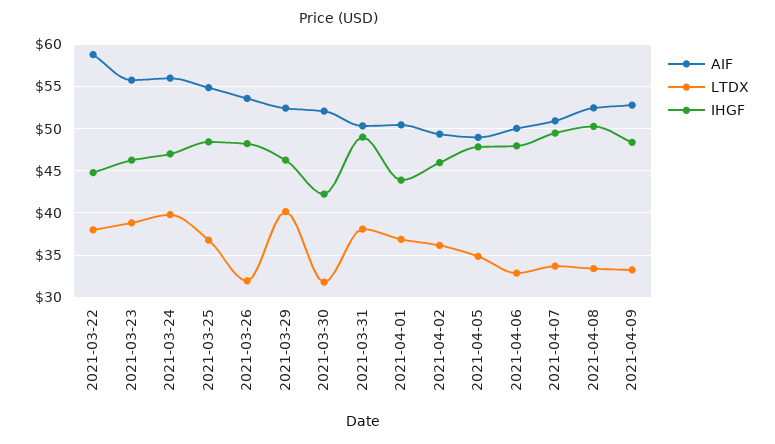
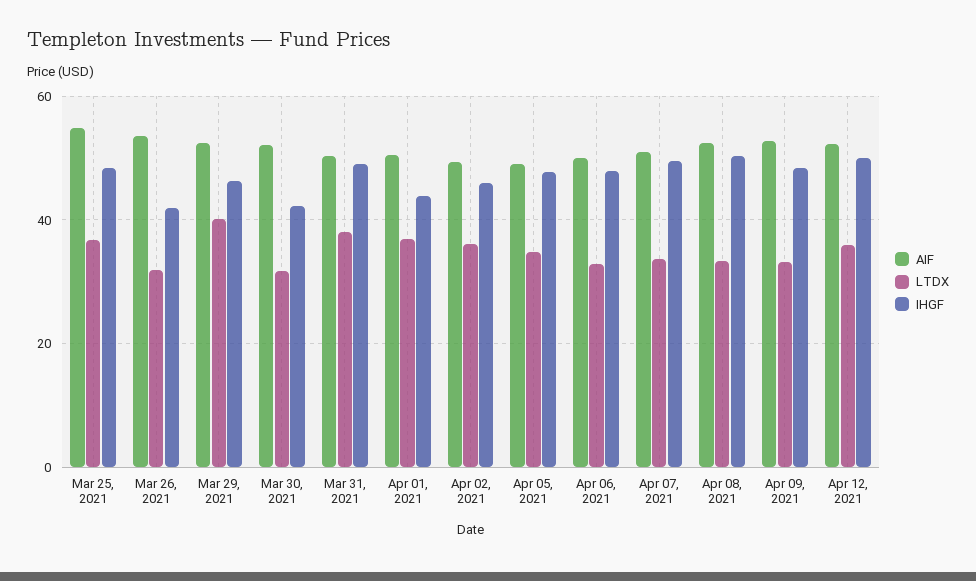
AIF, 2021-03-22: 59 -> none
LTDX, 2021-03-22: 38 -> none
IHGF, 2021-03-22: 45 -> none
AIF, 2021-03-23: 56 -> none
LTDX, 2021-03-23: 39 -> none
IHGF, 2021-03-23: 46 -> none
AIF, 2021-03-24: 56 -> none
LTDX, 2021-03-24: 40 -> none
IHGF, 2021-03-24: 47 -> none
IHGF, 2021-03-26: 48 -> 42
AIF, Apr 12, 2021: none -> 52
LTDX, Apr 12, 2021: none -> 36
IHGF, Apr 12, 2021: none -> 50

